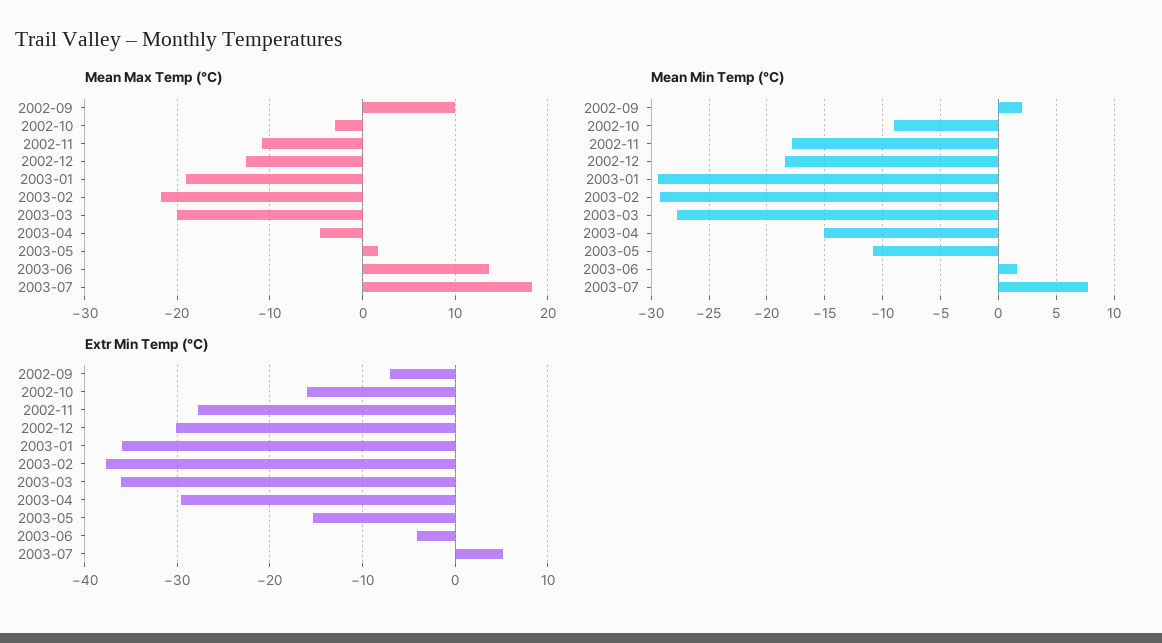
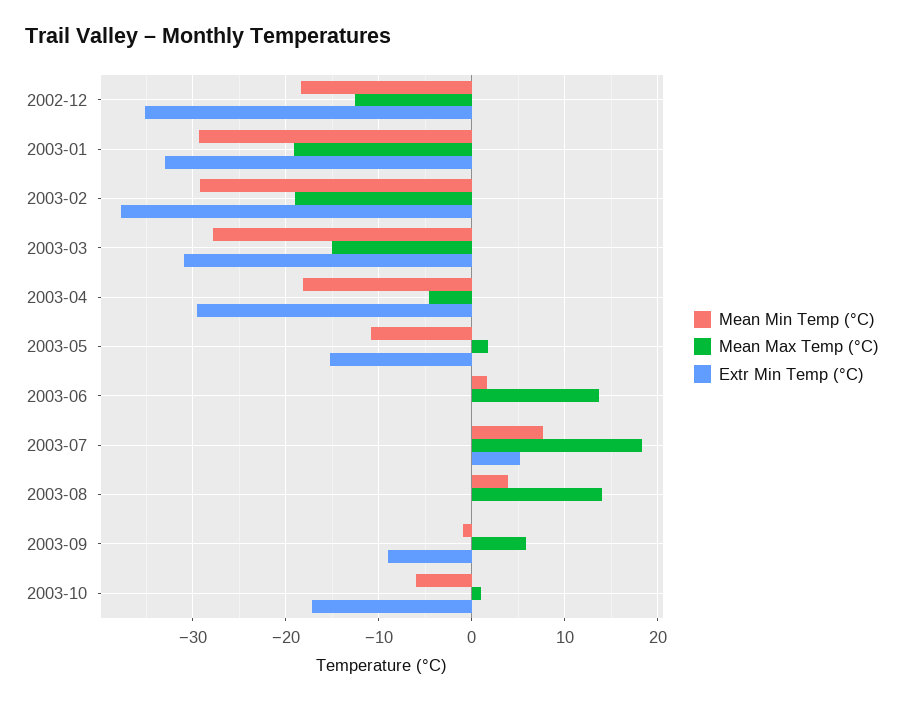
Mean Max Temp (°C), 2002-09: 10 -> none
Mean Max Temp (°C), 2002-10: -3 -> none
Mean Max Temp (°C), 2002-11: -11 -> none
Mean Max Temp (°C), 2003-02: -22 -> -19
Mean Max Temp (°C), 2003-03: -20 -> -15
Mean Min Temp (°C), 2002-09: 2 -> none
Mean Min Temp (°C), 2002-10: -9 -> none
Mean Min Temp (°C), 2002-11: -18 -> none
Mean Min Temp (°C), 2003-04: -15 -> -18
Extr Min Temp (°C), 2002-09: -7 -> none
Extr Min Temp (°C), 2002-10: -16 -> none
Extr Min Temp (°C), 2002-11: -28 -> none
Extr Min Temp (°C), 2002-12: -30 -> -35
Extr Min Temp (°C), 2003-01: -36 -> -33
Extr Min Temp (°C), 2003-03: -36 -> -31
Extr Min Temp (°C), 2003-06: -4 -> 0
Mean Min Temp (°C), 2003-08: none -> 4
Mean Max Temp (°C), 2003-08: none -> 14
Extr Min Temp (°C), 2003-08: none -> 0
Mean Min Temp (°C), 2003-09: none -> -1
Mean Max Temp (°C), 2003-09: none -> 6
Extr Min Temp (°C), 2003-09: none -> -9
Mean Min Temp (°C), 2003-10: none -> -6
Mean Max Temp (°C), 2003-10: none -> 1
Extr Min Temp (°C), 2003-10: none -> -17

